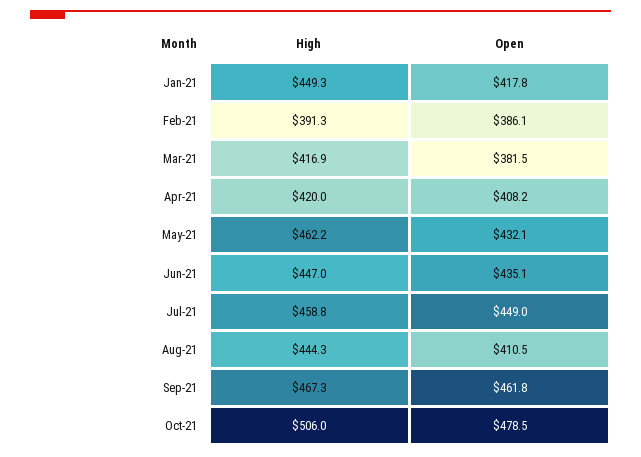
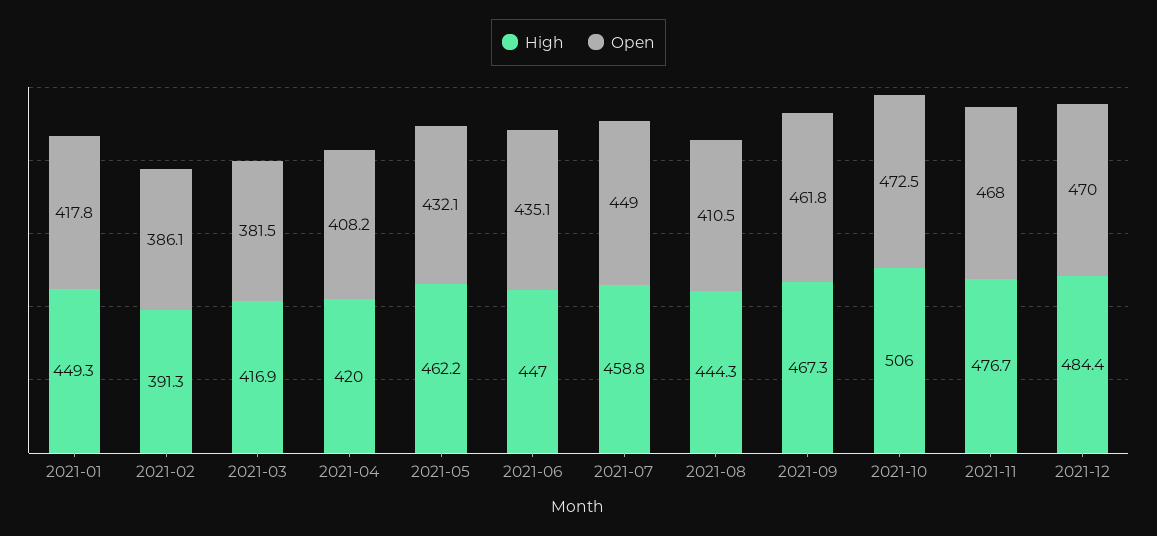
Open, Oct-21: 478.5 -> 472.5
High, 2021-11: none -> 476.7
Open, 2021-11: none -> 468
High, 2021-12: none -> 484.4
Open, 2021-12: none -> 470

